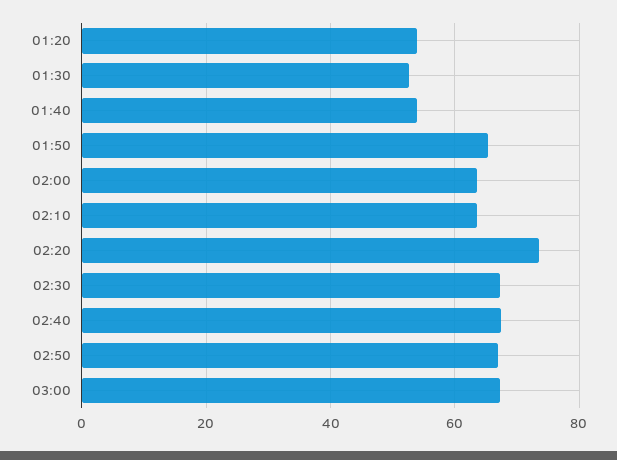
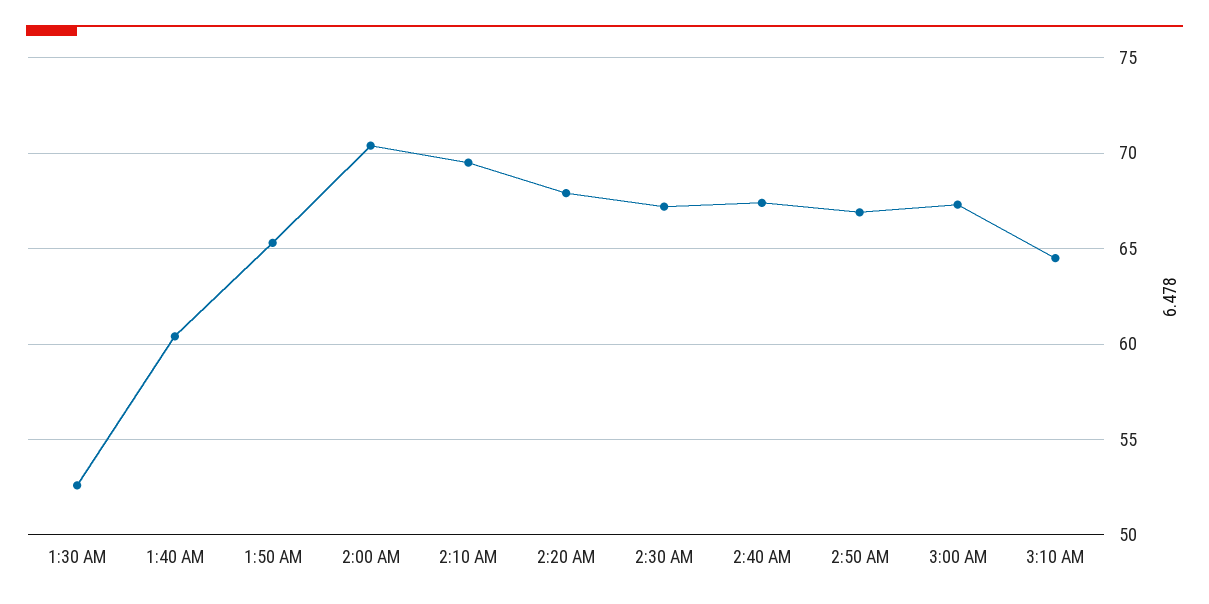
01:20: 54 -> none
01:40: 54 -> 60.5
02:00: 64 -> 70.5
02:10: 64 -> 69.5
02:20: 74 -> 68
3:10 AM: none -> 64.5

